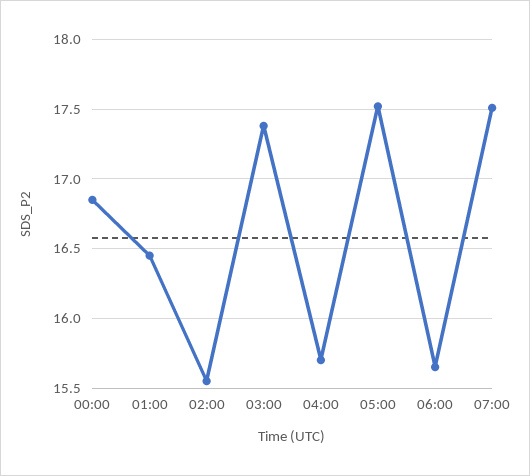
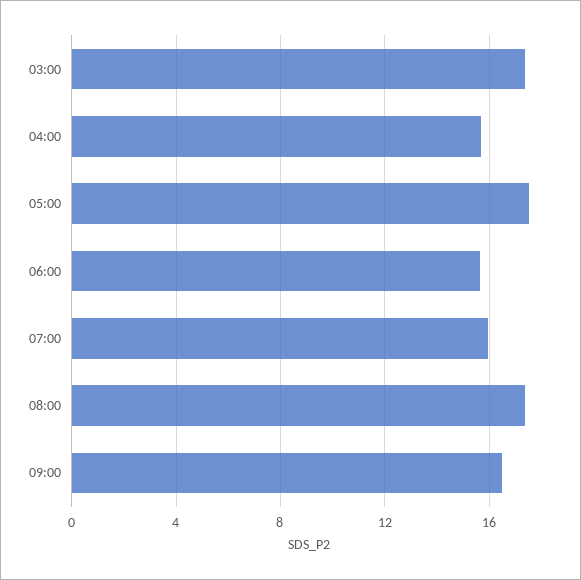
00:00: 16.85 -> none
01:00: 16.45 -> none
02:00: 15.55 -> none
07:00: 17.5 -> 16
08:00: none -> 17.5
09:00: none -> 16.5

